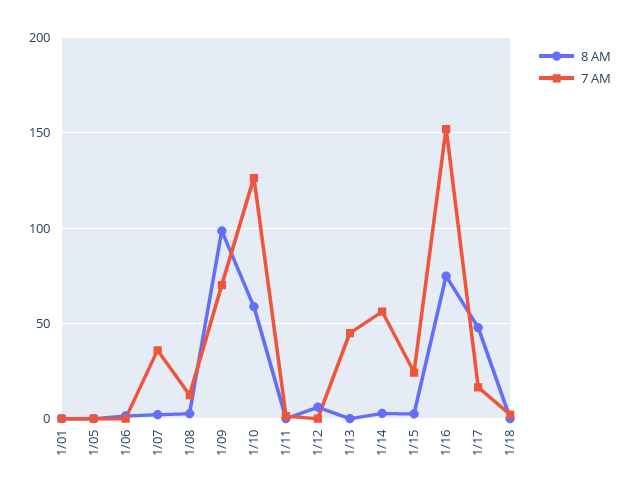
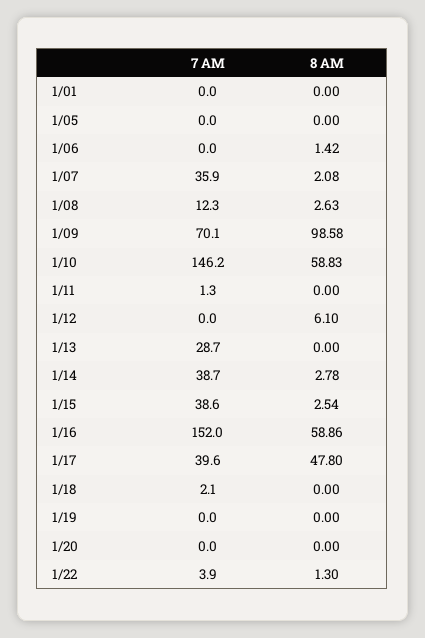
7 AM, 1/10: 125 -> 146.2
7 AM, 1/13: 45 -> 28.7
7 AM, 1/14: 55 -> 38.7
7 AM, 1/15: 25 -> 38.6
8 AM, 1/16: 75 -> 58.86
7 AM, 1/17: 15 -> 39.6
7 AM, 1/19: none -> 0
8 AM, 1/19: none -> 0
7 AM, 1/20: none -> 0
8 AM, 1/20: none -> 0
7 AM, 1/22: none -> 3.9
8 AM, 1/22: none -> 1.3

